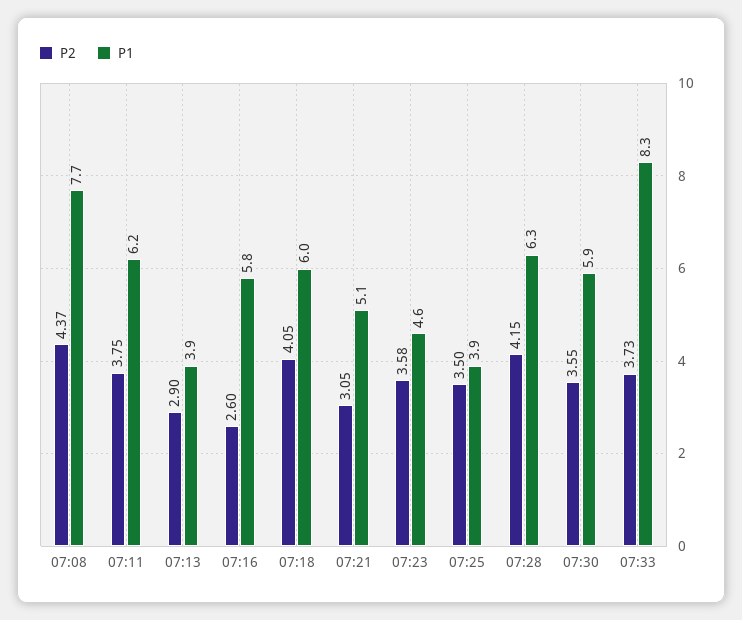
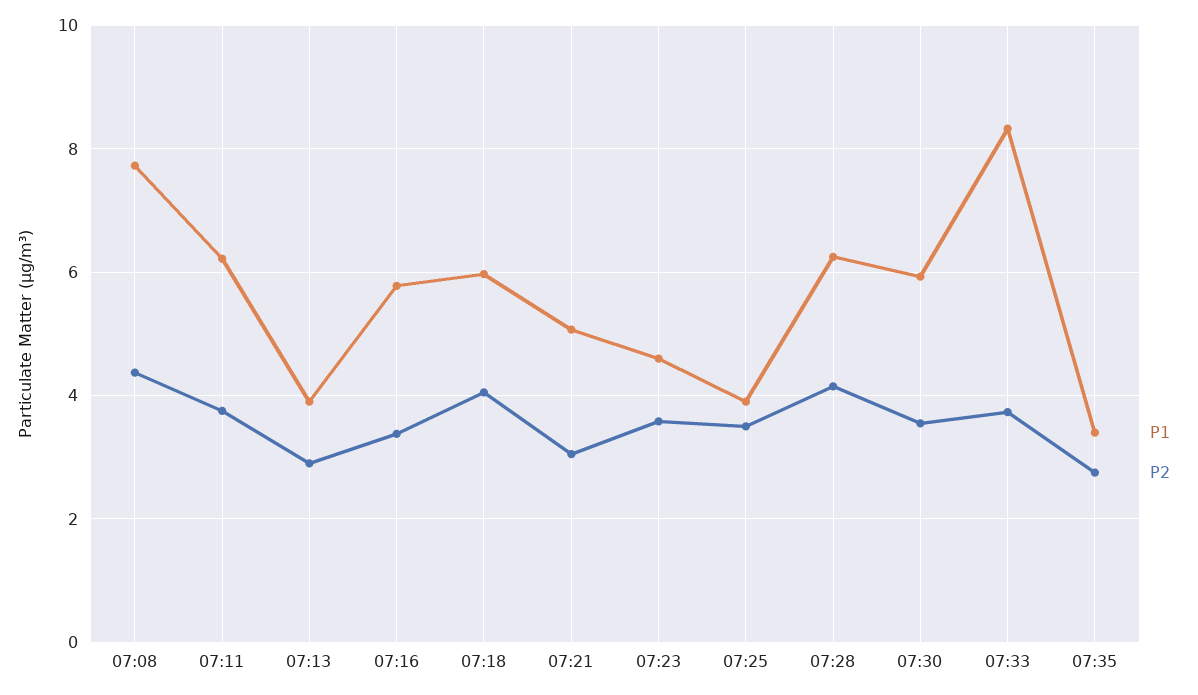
P2, 07:16: 2.6 -> 3.4
P1, 07:35: none -> 3.4
P2, 07:35: none -> 2.8

